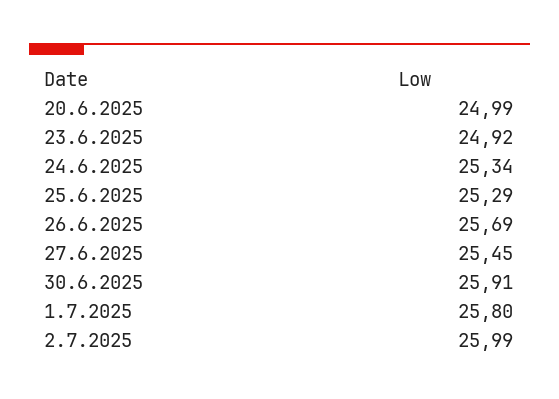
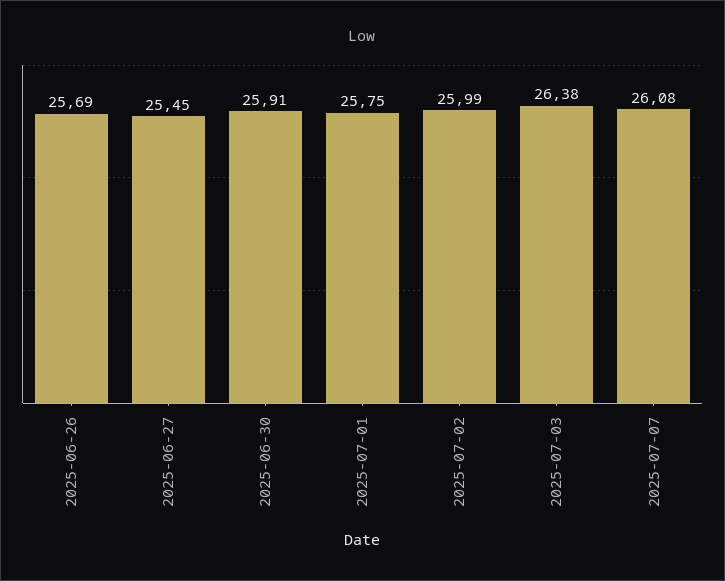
20.6.2025: 24.99 -> none
23.6.2025: 24.92 -> none
24.6.2025: 25.34 -> none
25.6.2025: 25.29 -> none
1.7.2025: 25.8 -> 25.75
2025-07-03: none -> 26.38
2025-07-07: none -> 26.08

